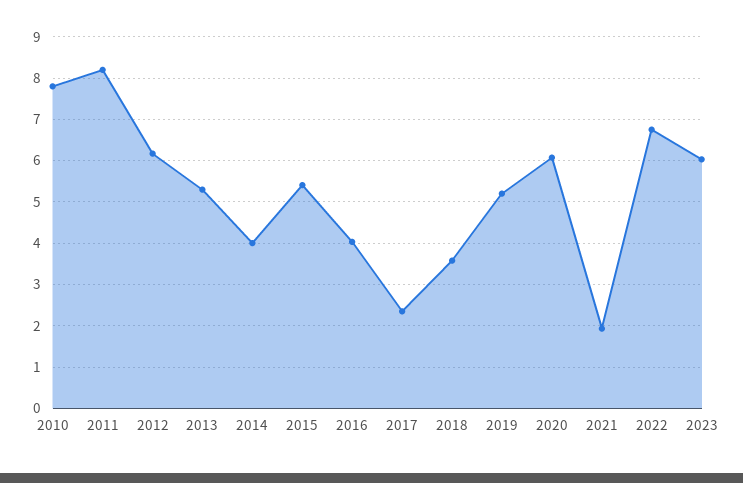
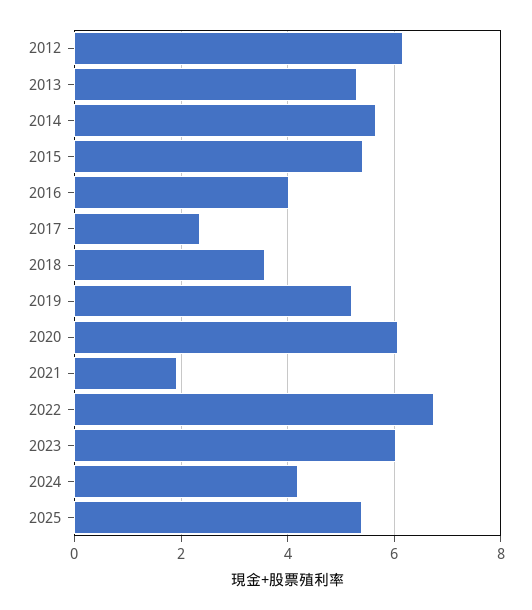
2010: 7.8 -> none
2011: 8.2 -> none
2014: 4 -> 5.6
2024: none -> 4.2
2025: none -> 5.4

